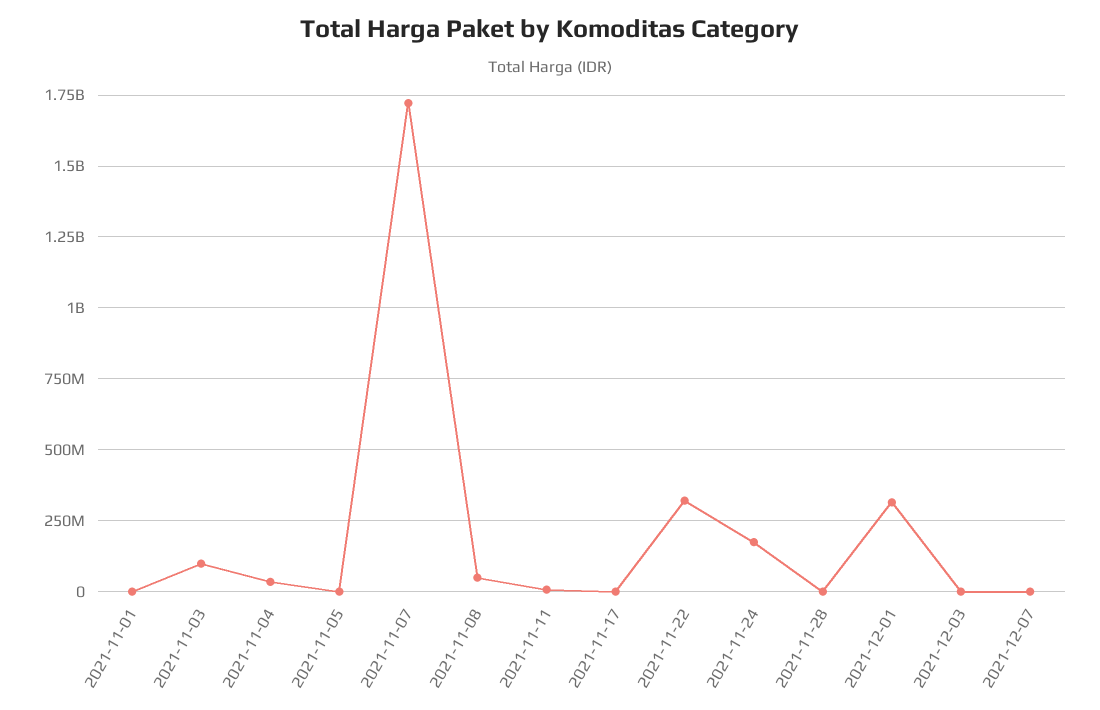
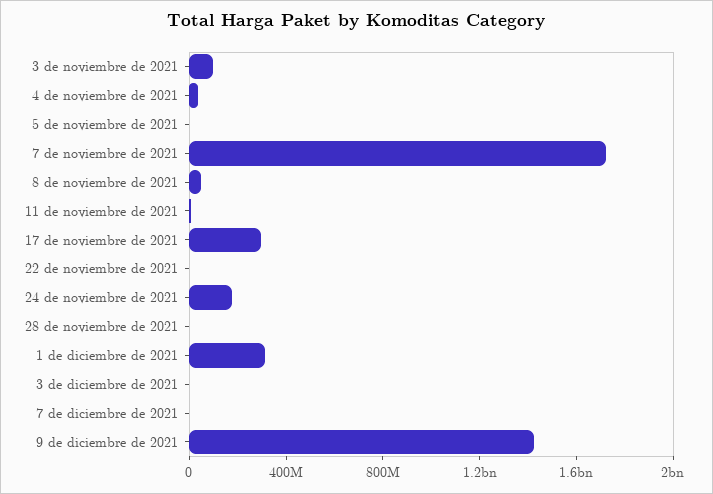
2021-11-01: 0 -> none
2021-11-17: 0 -> 300000000
2021-11-22: 325000000 -> 0
9 de diciembre de 2021: none -> 1400000000

